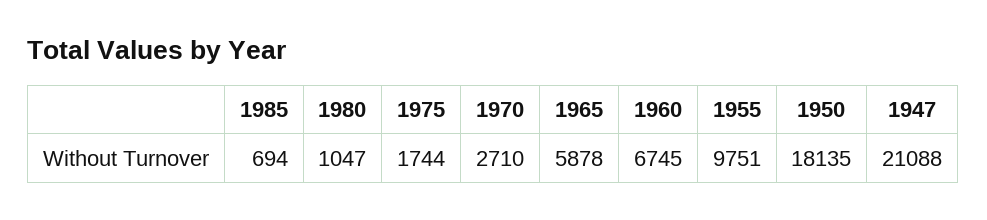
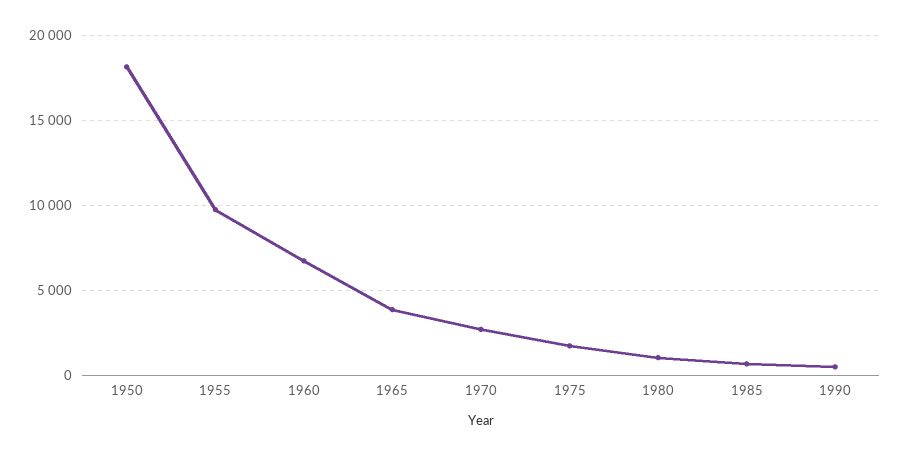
1965: 5878 -> 4000
1947: 21088 -> none
1990: none -> 500

